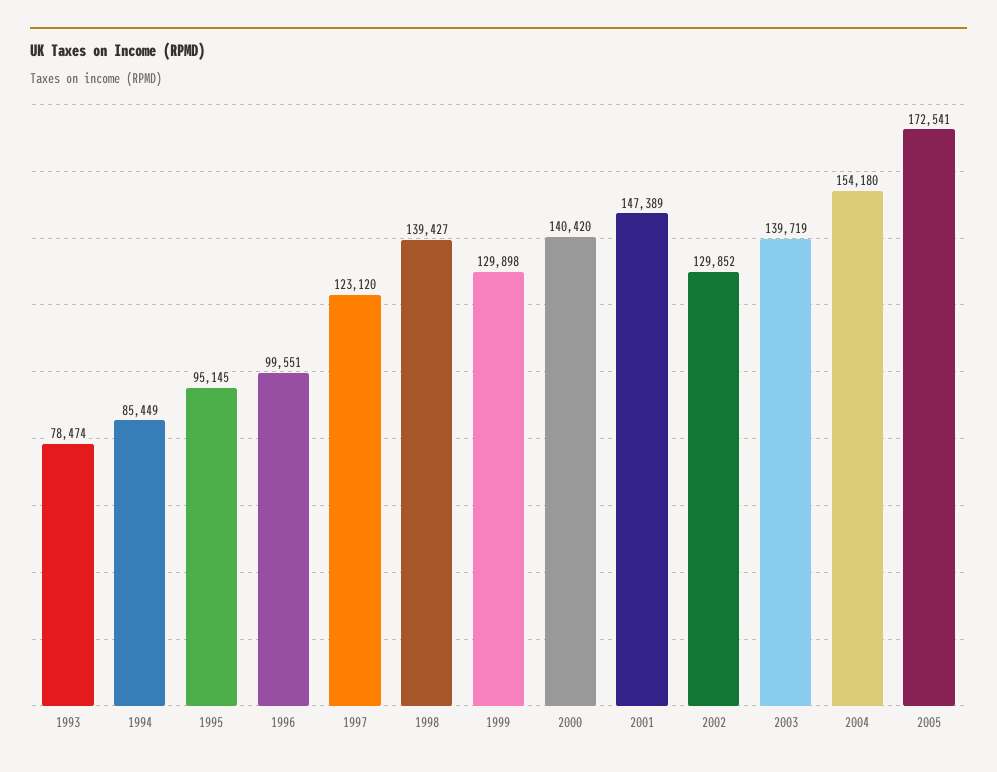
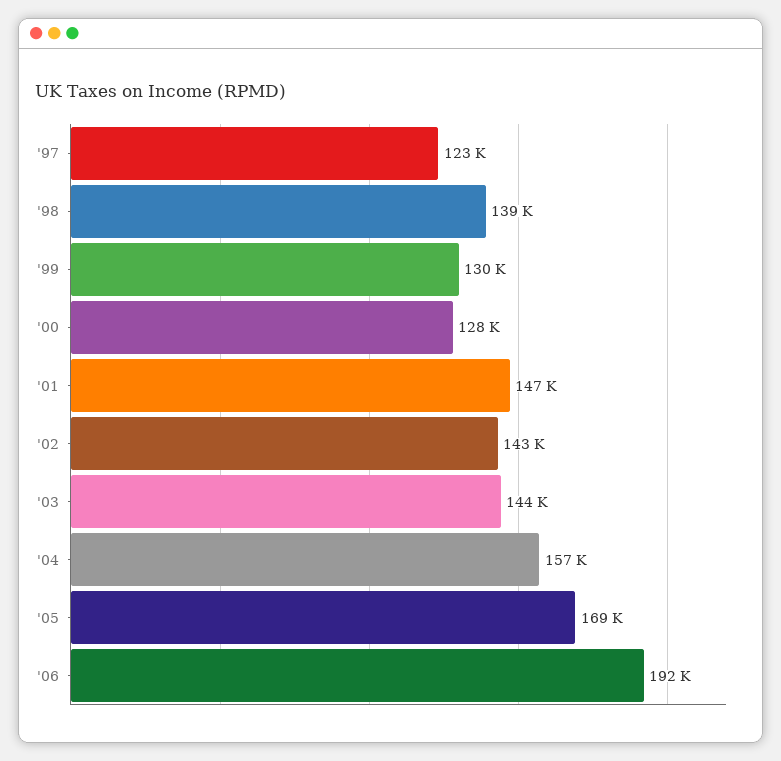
1993: 78474 -> none
1994: 85449 -> none
1995: 95145 -> none
1996: 99551 -> none
2000: 140420 -> 128000
2002: 129852 -> 143000
2003: 139719 -> 144000
2004: 154180 -> 157000
2005: 172541 -> 169000
'06: none -> 192000

